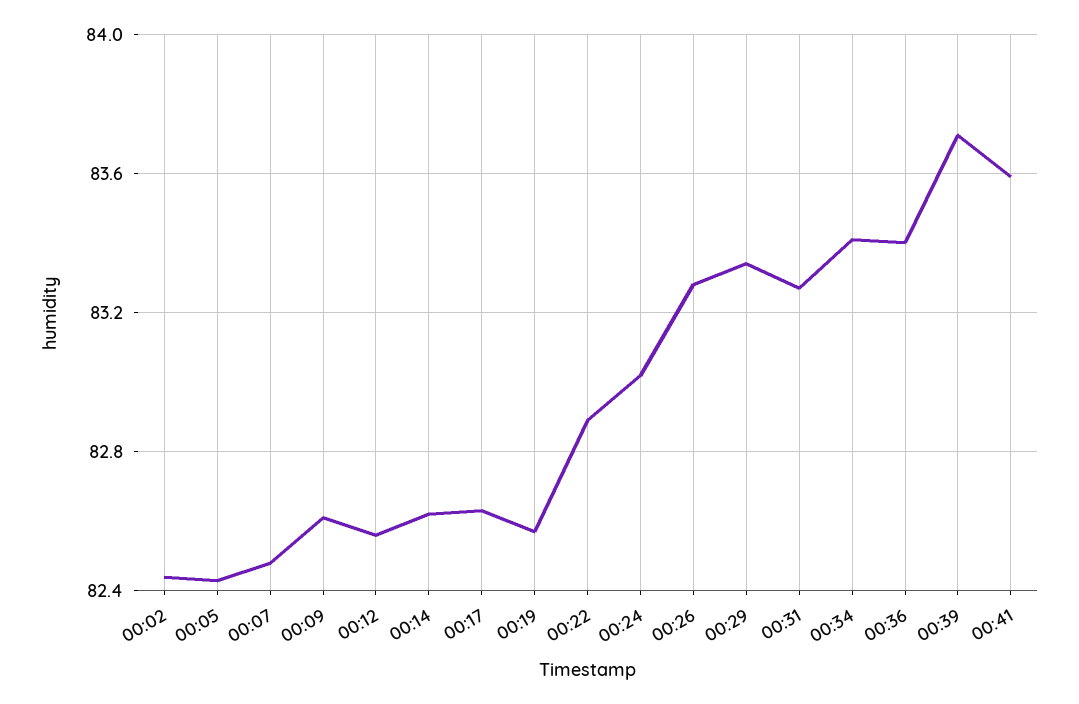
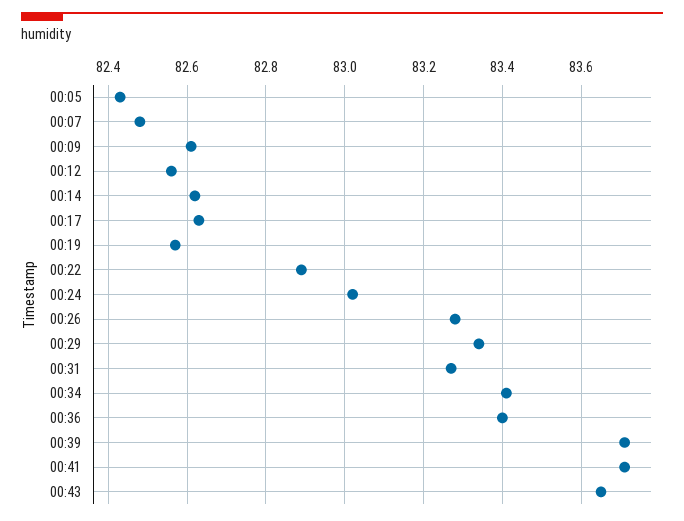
00:02: 82.45 -> none
00:41: 83.6 -> 83.7
00:43: none -> 83.65

